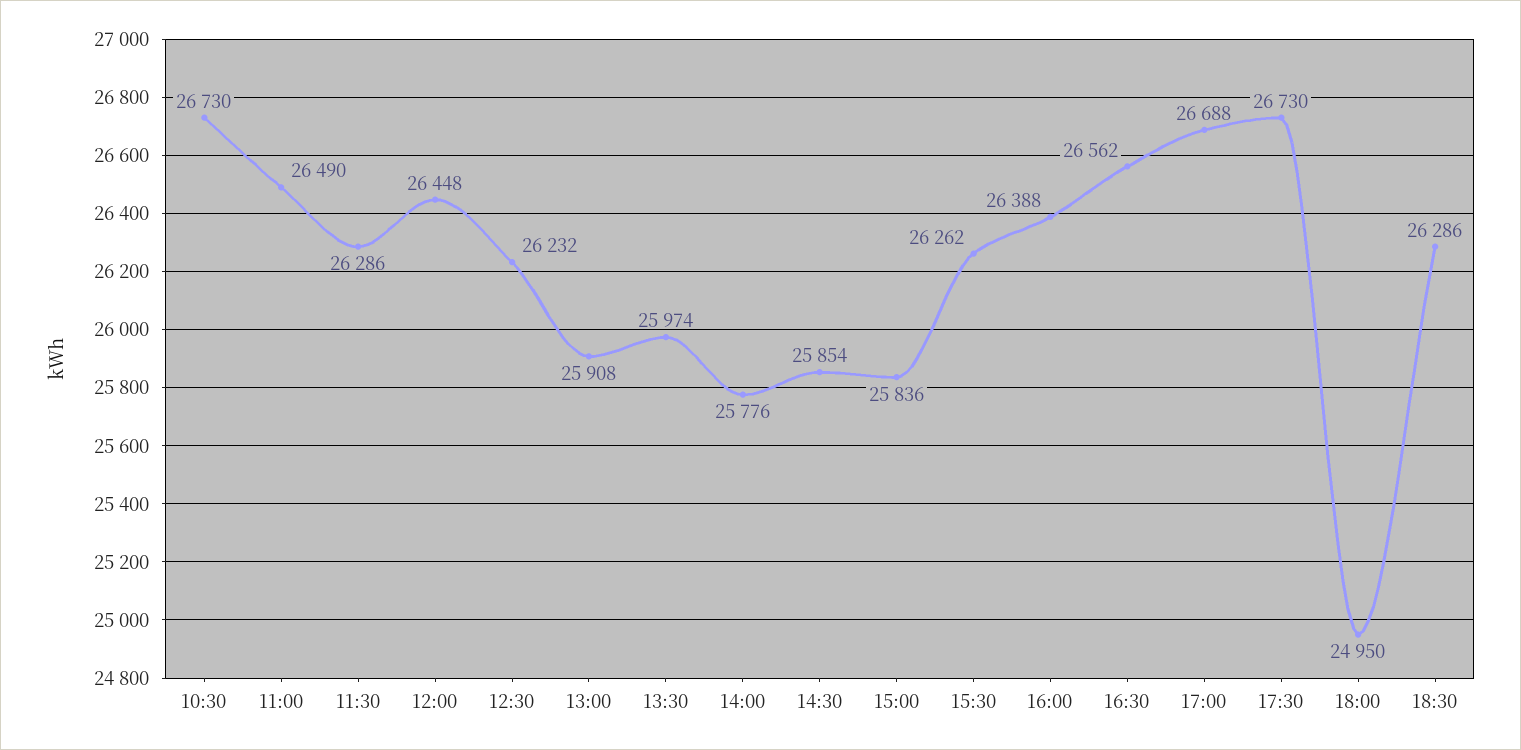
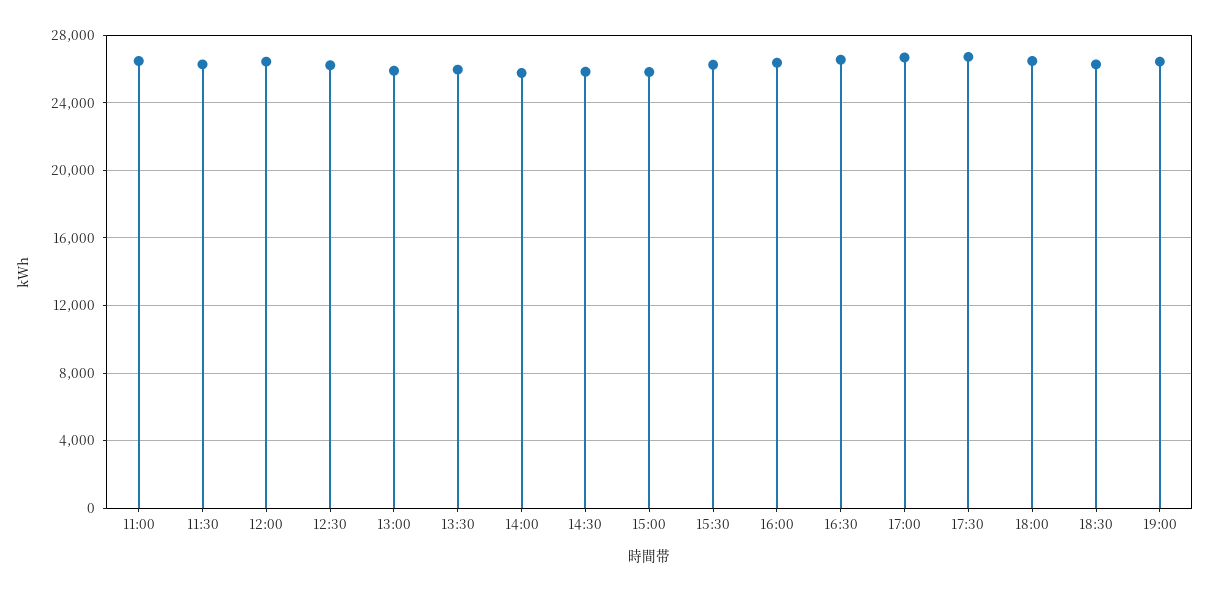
10:30: 26730 -> none
18:00: 24950 -> 26500
19:00: none -> 26500

